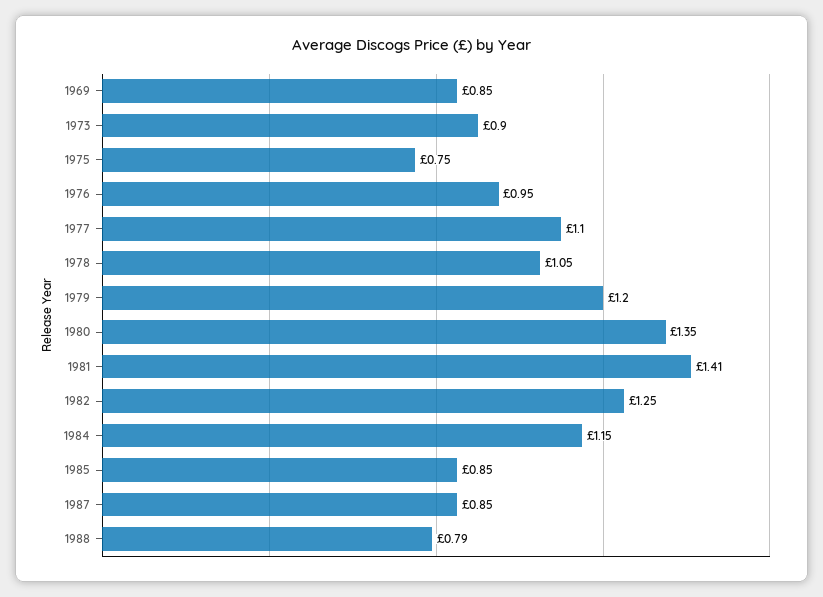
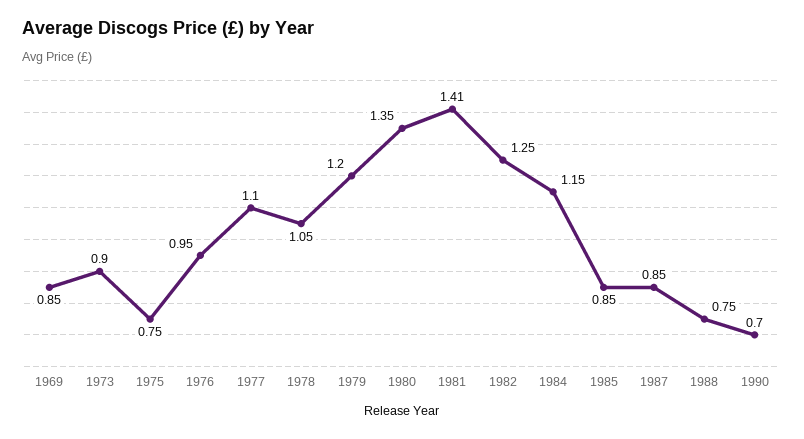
1988: 0.79 -> 0.75
1990: none -> 0.7

